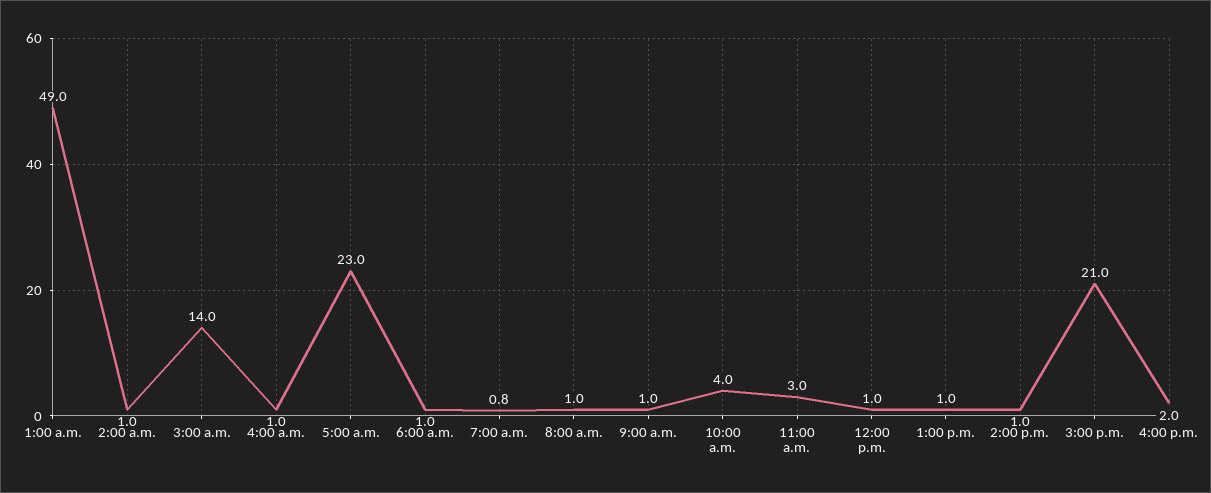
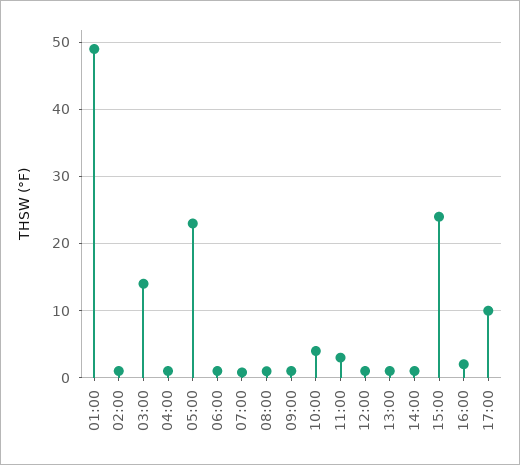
3:00 p.m.: 21 -> 24
17:00: none -> 10

